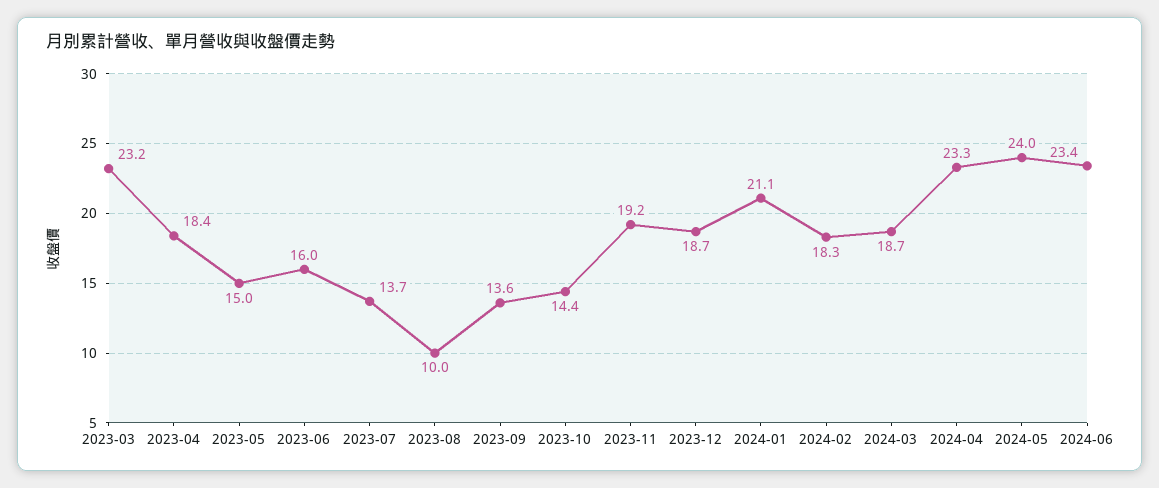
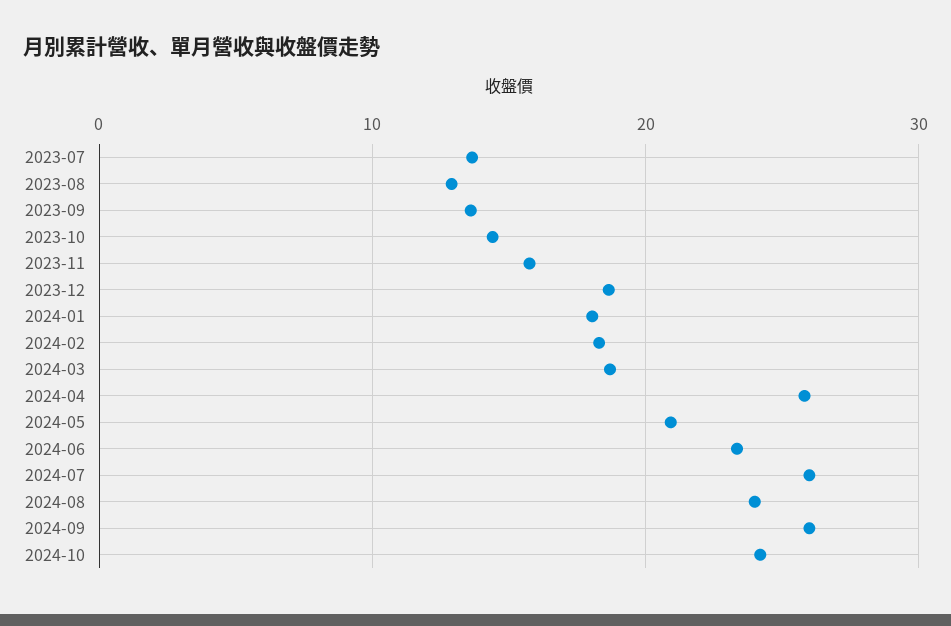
2023-03: 23.2 -> none
2023-04: 18.4 -> none
2023-05: 15 -> none
2023-06: 16 -> none
2023-08: 10 -> 13
2023-11: 19.2 -> 16
2024-01: 21.1 -> 18
2024-04: 23.3 -> 26
2024-05: 24 -> 21
2024-07: none -> 26
2024-08: none -> 24
2024-09: none -> 26
2024-10: none -> 24

